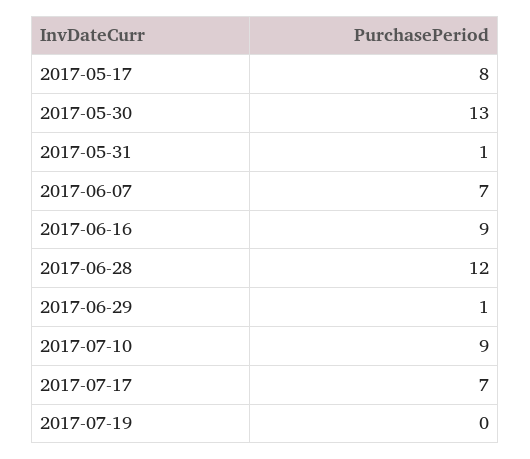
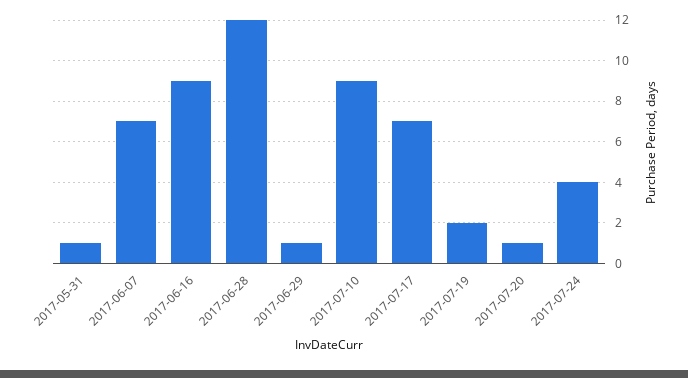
2017-05-17: 8 -> none
2017-05-30: 13 -> none
2017-07-19: 0 -> 2
2017-07-20: none -> 1
2017-07-24: none -> 4

